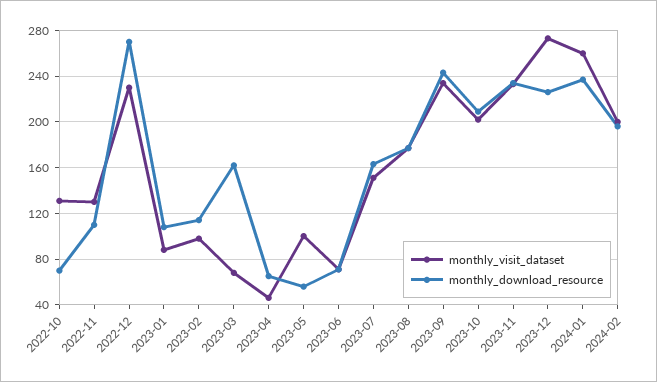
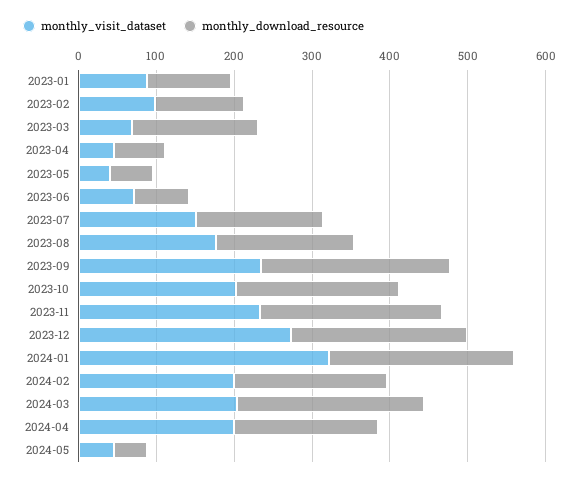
monthly_visit_dataset, 2022-10: 130 -> none
monthly_download_resource, 2022-10: 70 -> none
monthly_visit_dataset, 2022-11: 130 -> none
monthly_download_resource, 2022-11: 110 -> none
monthly_visit_dataset, 2022-12: 230 -> none
monthly_download_resource, 2022-12: 270 -> none
monthly_visit_dataset, 2023-05: 100 -> 40
monthly_visit_dataset, 2024-01: 260 -> 320
monthly_visit_dataset, 2024-03: none -> 200
monthly_download_resource, 2024-03: none -> 240
monthly_visit_dataset, 2024-04: none -> 200
monthly_download_resource, 2024-04: none -> 180
monthly_visit_dataset, 2024-05: none -> 40
monthly_download_resource, 2024-05: none -> 40

